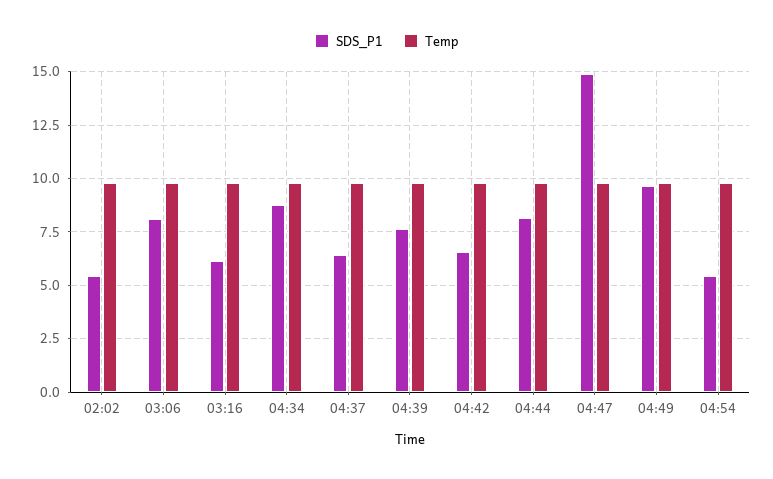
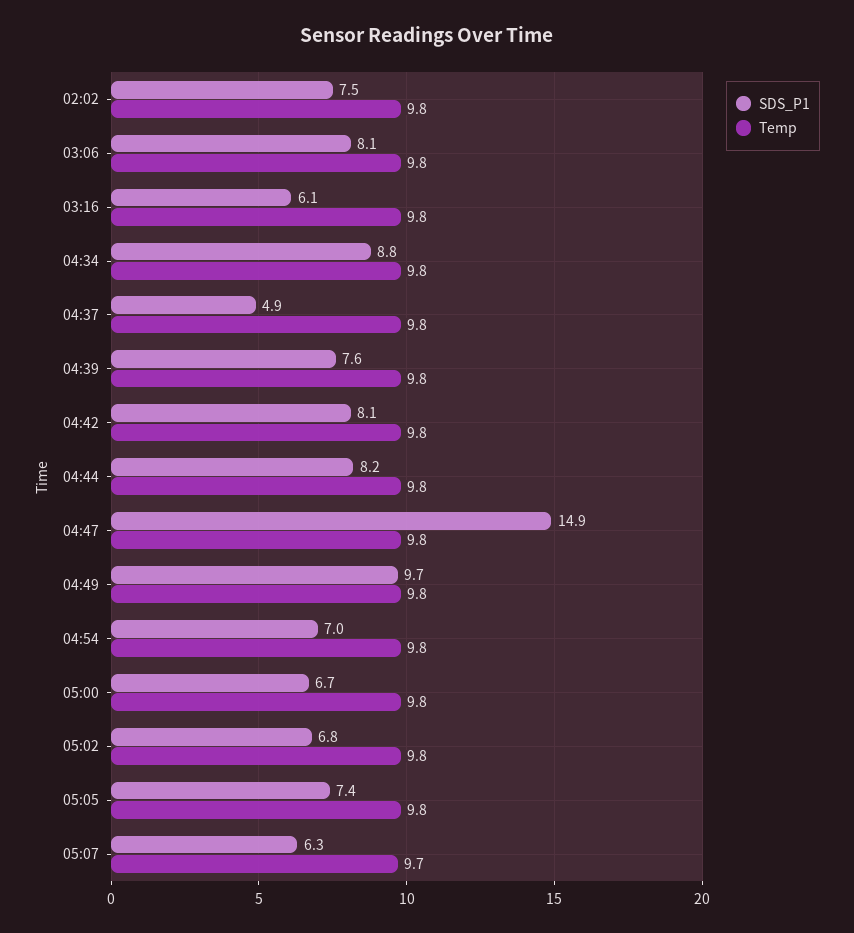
SDS_P1, 02:02: 5.5 -> 7.5
SDS_P1, 04:37: 6.5 -> 4.9
SDS_P1, 04:42: 6.5 -> 8.1
SDS_P1, 04:54: 5.5 -> 7
SDS_P1, 05:00: none -> 6.7
Temp, 05:00: none -> 9.8
SDS_P1, 05:02: none -> 6.8
Temp, 05:02: none -> 9.8
SDS_P1, 05:05: none -> 7.4
Temp, 05:05: none -> 9.8
SDS_P1, 05:07: none -> 6.3
Temp, 05:07: none -> 9.7

